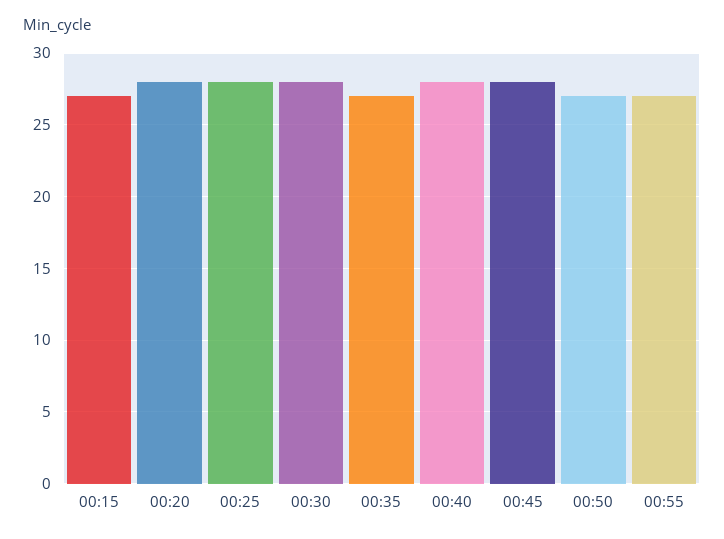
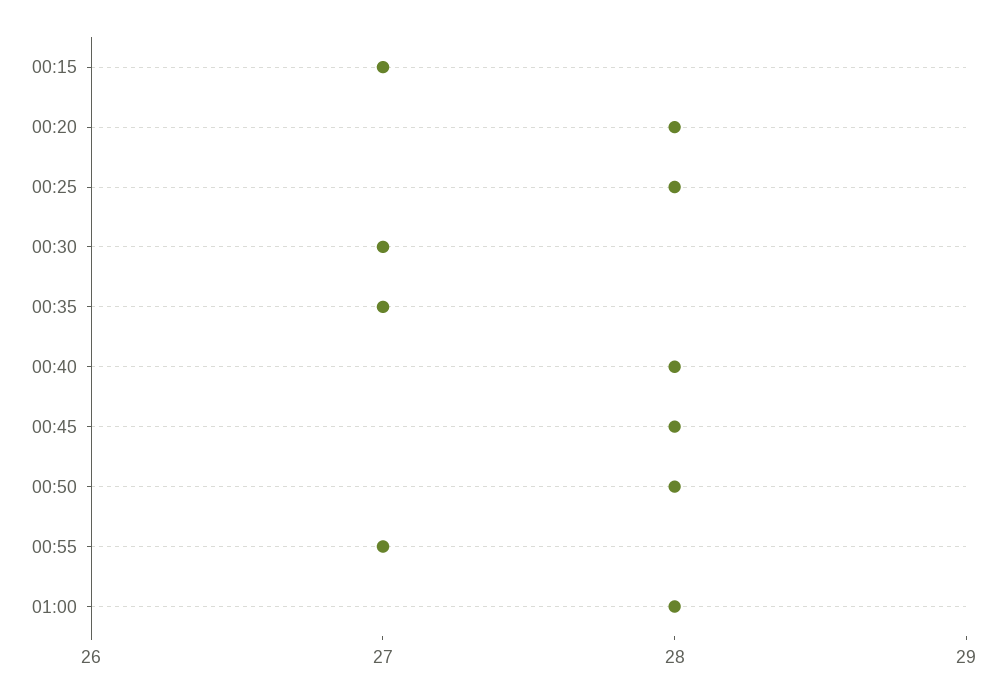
00:30: 28 -> 27
00:50: 27 -> 28
01:00: none -> 28

